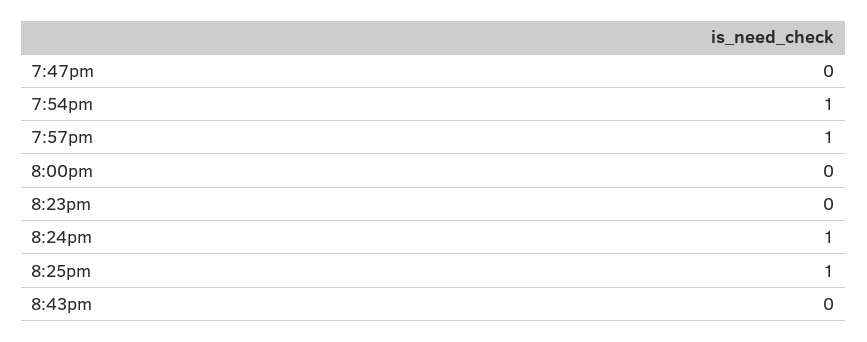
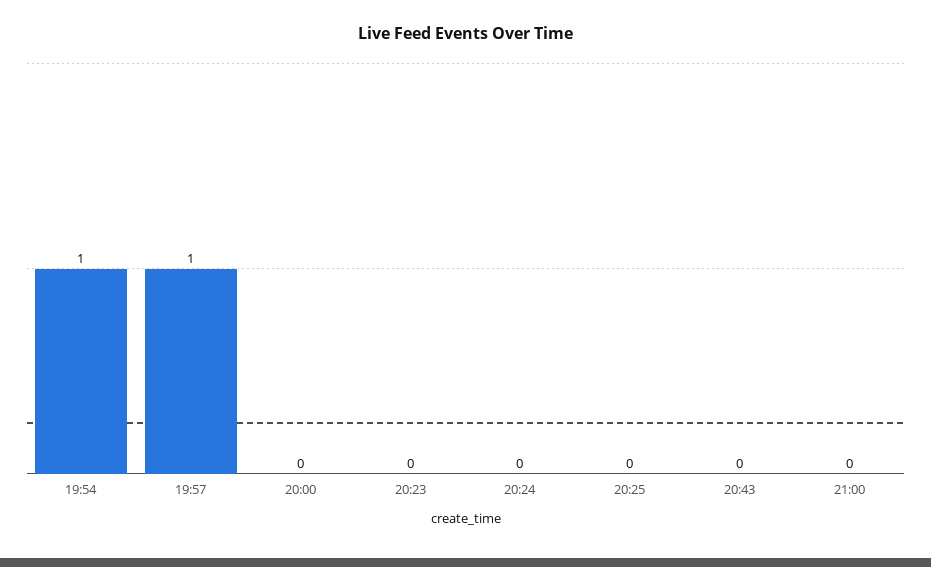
7:47pm: 0 -> none
8:24pm: 1 -> 0
8:25pm: 1 -> 0
21:00: none -> 0

